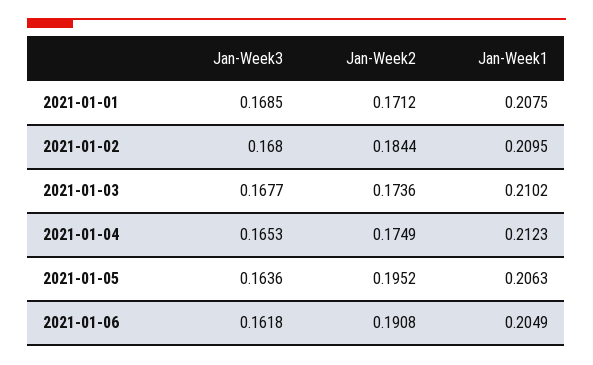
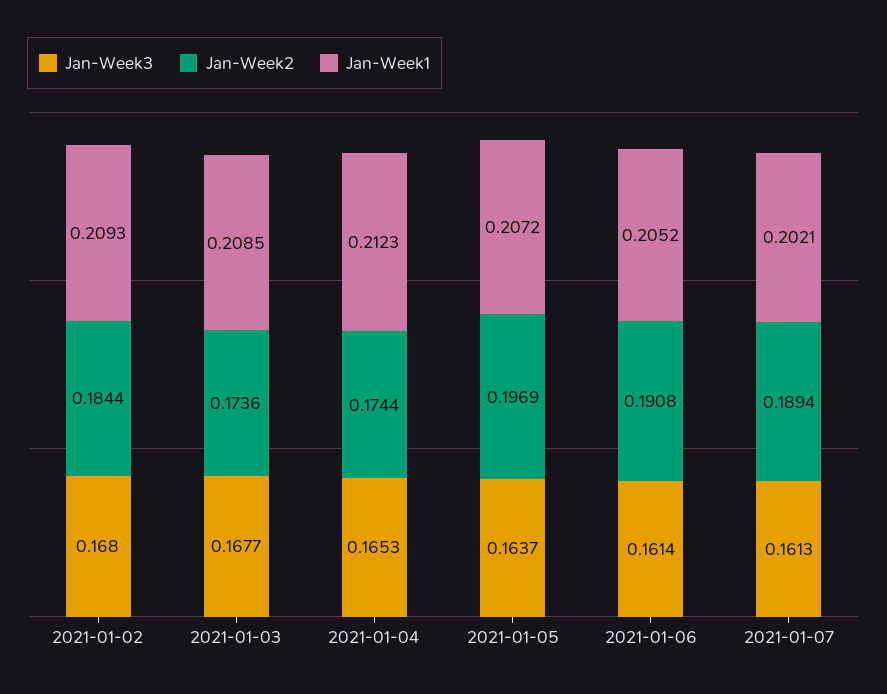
Jan-Week3, 2021-01-01: 0.1685 -> none
Jan-Week2, 2021-01-01: 0.1712 -> none
Jan-Week1, 2021-01-01: 0.2075 -> none
Jan-Week1, 2021-01-02: 0.2095 -> 0.2093
Jan-Week1, 2021-01-03: 0.2102 -> 0.2085
Jan-Week2, 2021-01-04: 0.1749 -> 0.1744
Jan-Week3, 2021-01-05: 0.1636 -> 0.1637
Jan-Week2, 2021-01-05: 0.1952 -> 0.1969
Jan-Week1, 2021-01-05: 0.2063 -> 0.2072
Jan-Week3, 2021-01-06: 0.1618 -> 0.1614
Jan-Week1, 2021-01-06: 0.2049 -> 0.2052
Jan-Week3, 2021-01-07: none -> 0.1613
Jan-Week2, 2021-01-07: none -> 0.1894
Jan-Week1, 2021-01-07: none -> 0.2021

